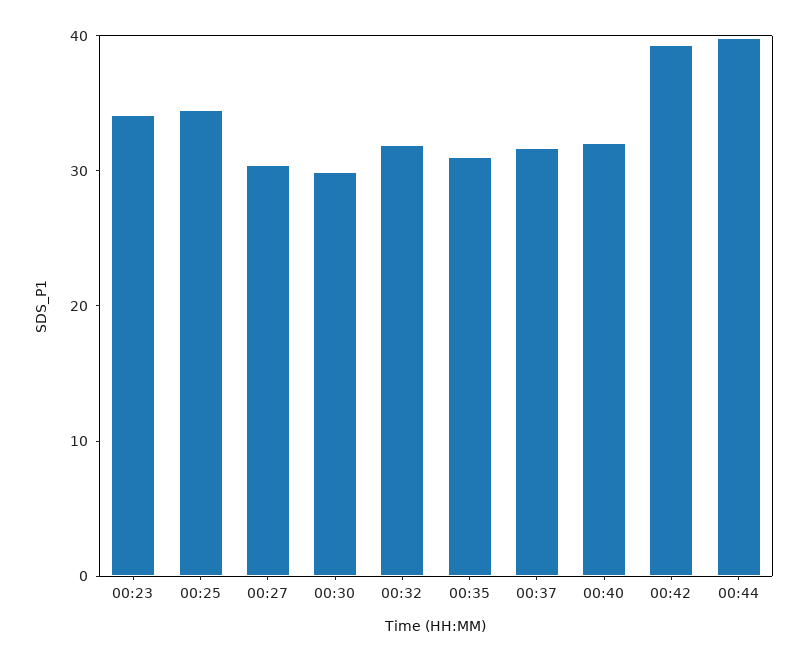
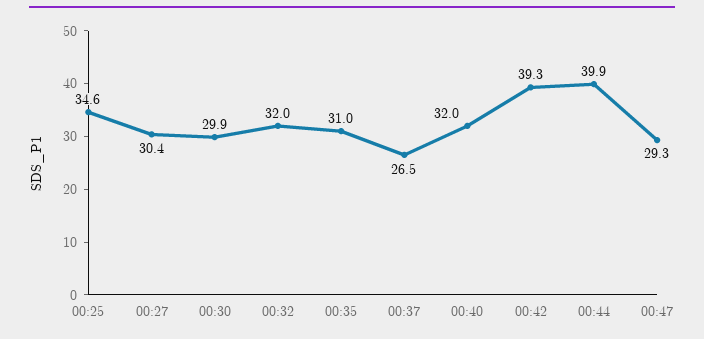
00:23: 34 -> none
00:37: 32 -> 26.5
00:47: none -> 29.3

